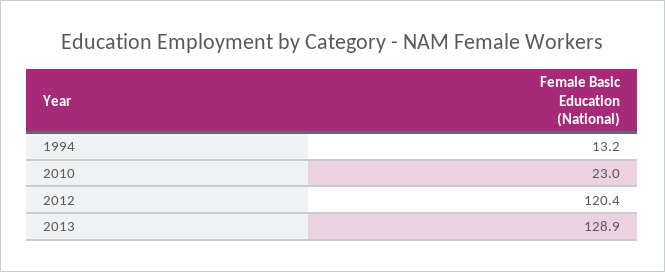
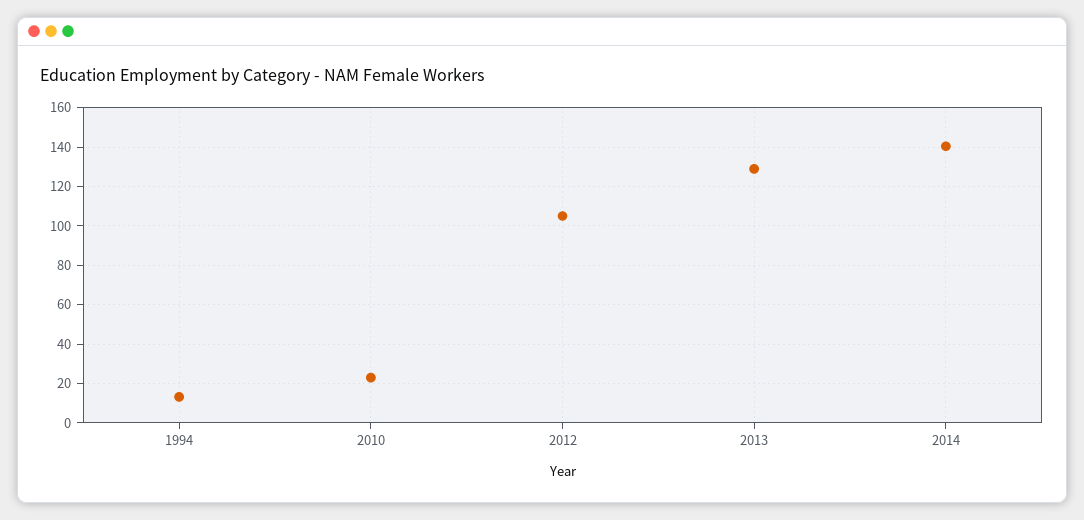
2012: 120.4 -> 105
2014: none -> 140

